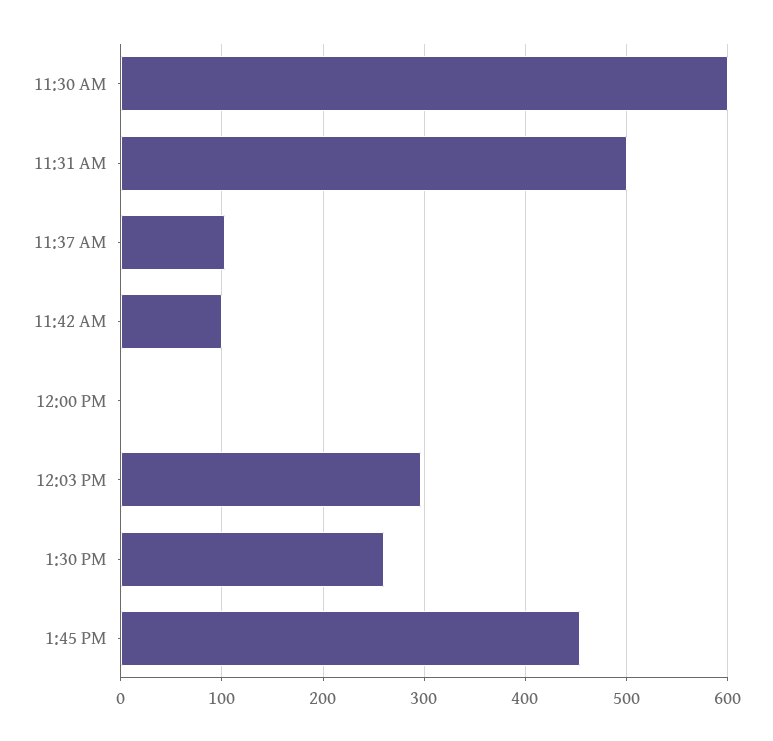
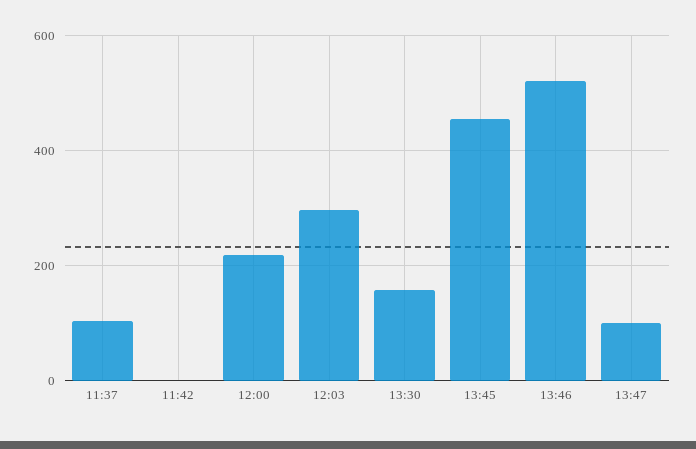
11:30 AM: 600 -> none
11:31 AM: 500 -> none
11:42 AM: 100 -> 0
12:00 PM: 0 -> 220
1:30 PM: 260 -> 160
13:46: none -> 520
13:47: none -> 100

